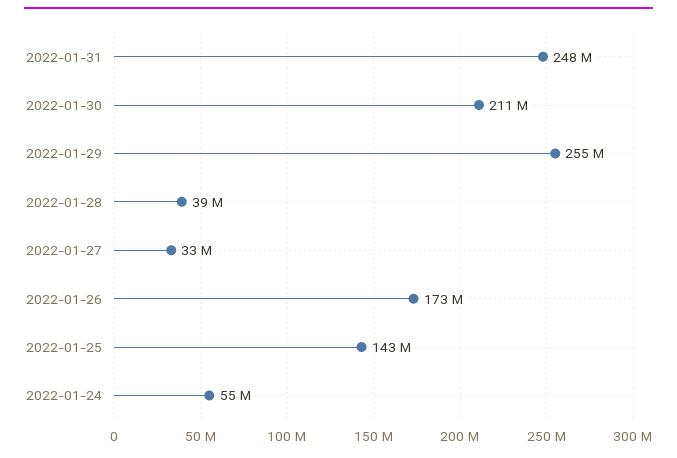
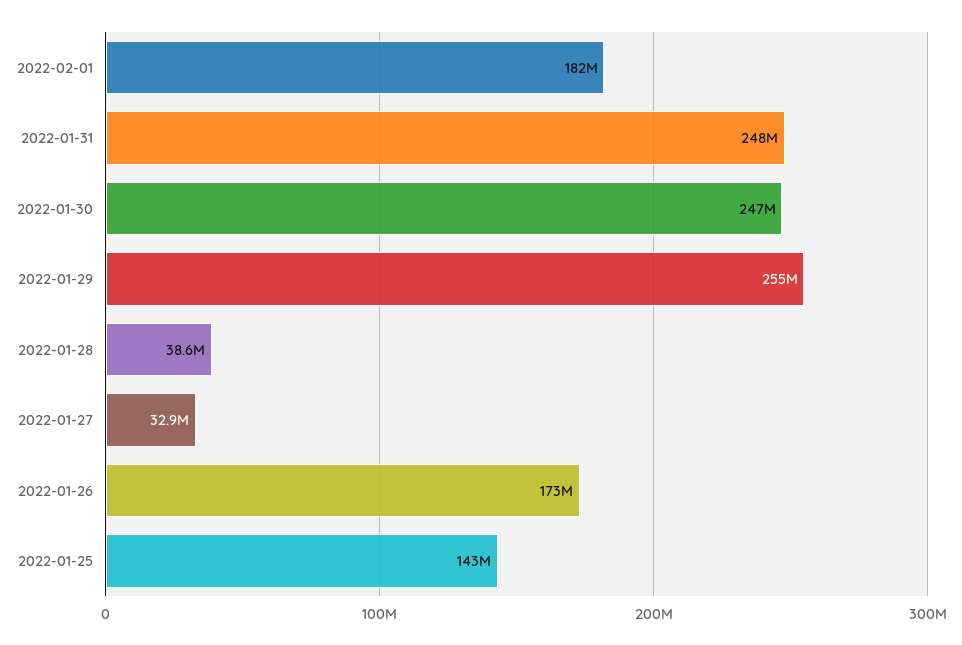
2022-01-30: 211000000 -> 247000000
2022-01-24: 55000000 -> none
2022-02-01: none -> 182000000

